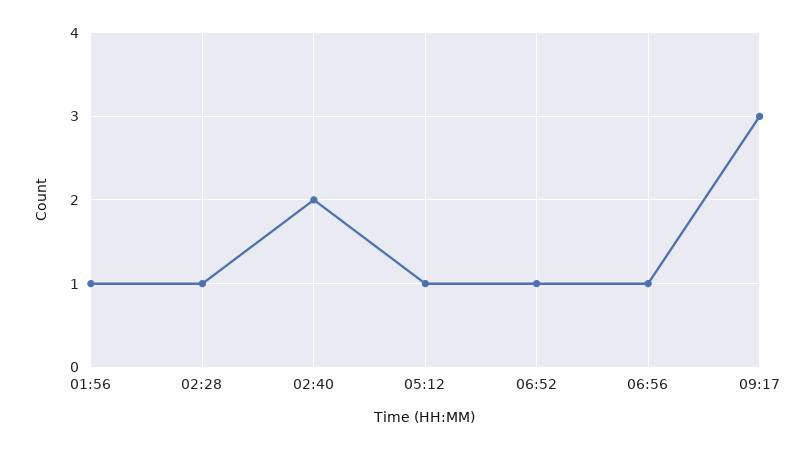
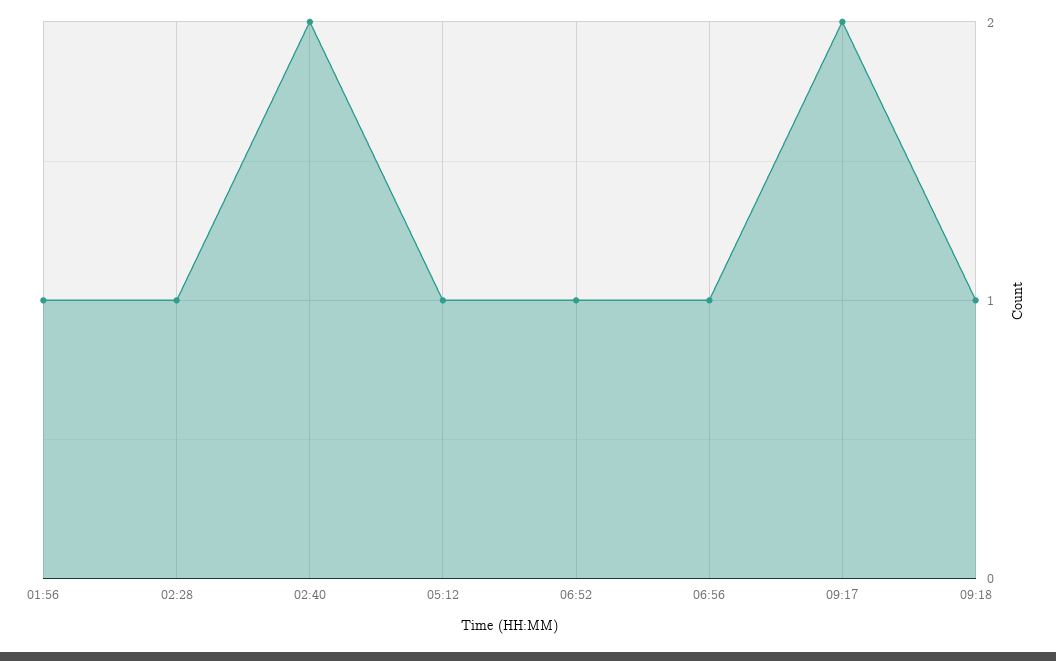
09:17: 3 -> 2
09:18: none -> 1

